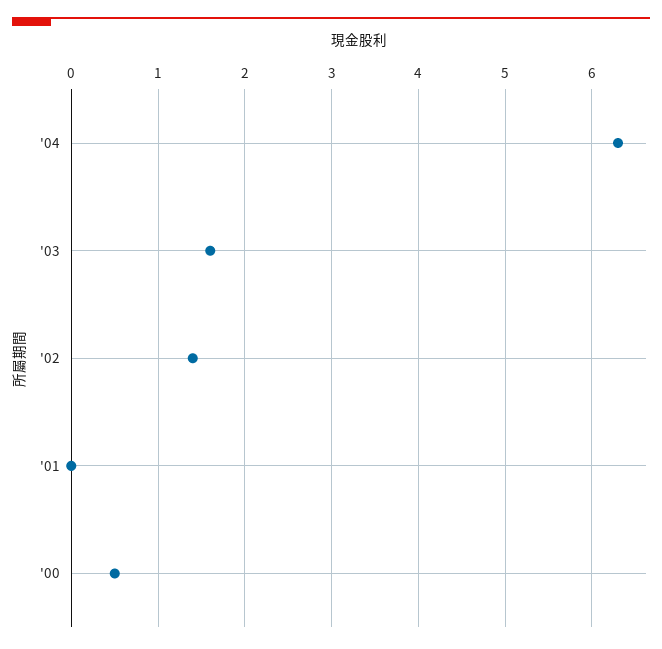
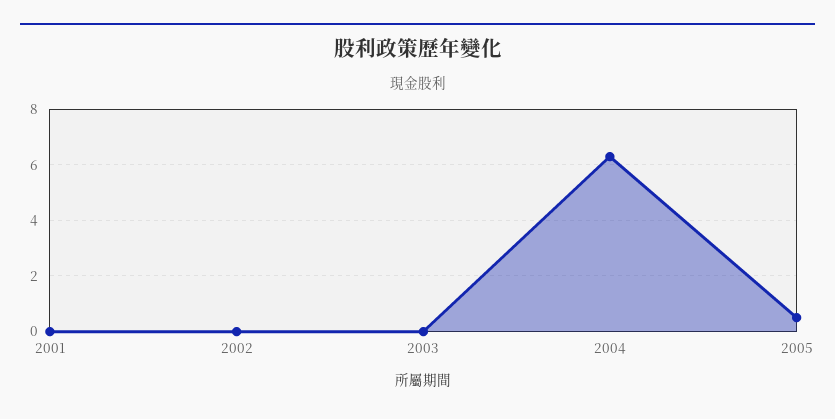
'03: 1.6 -> 0
'02: 1.4 -> 0
'00: 0.5 -> none
2005: none -> 0.5

